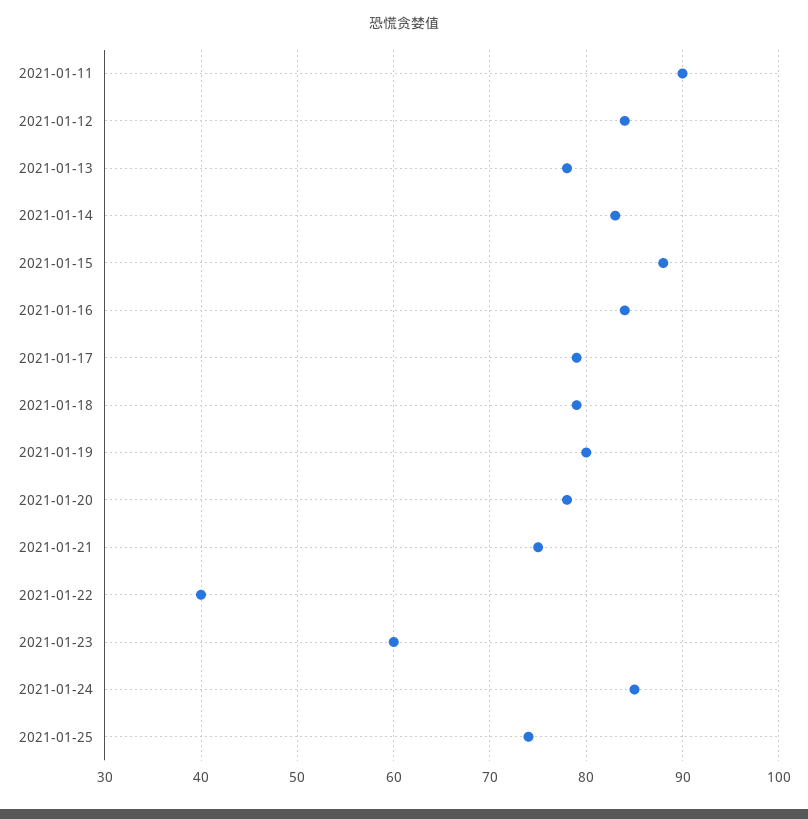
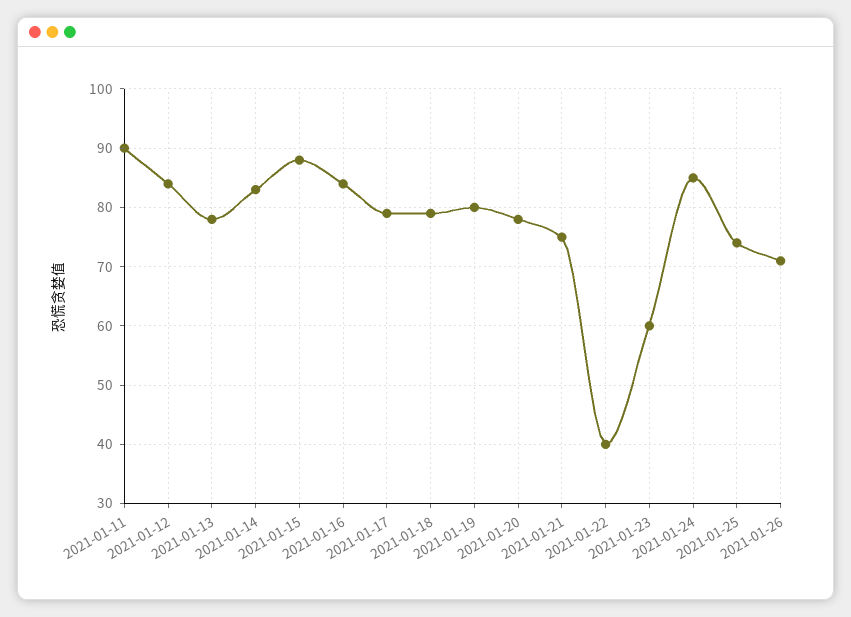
2021-01-26: none -> 70

